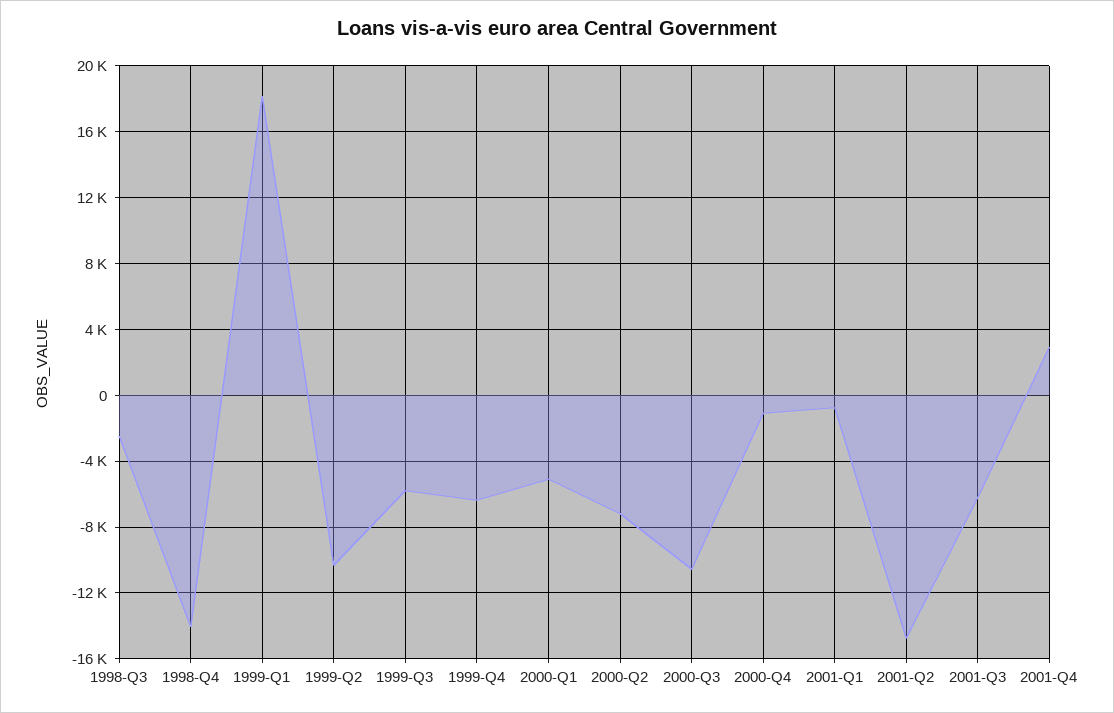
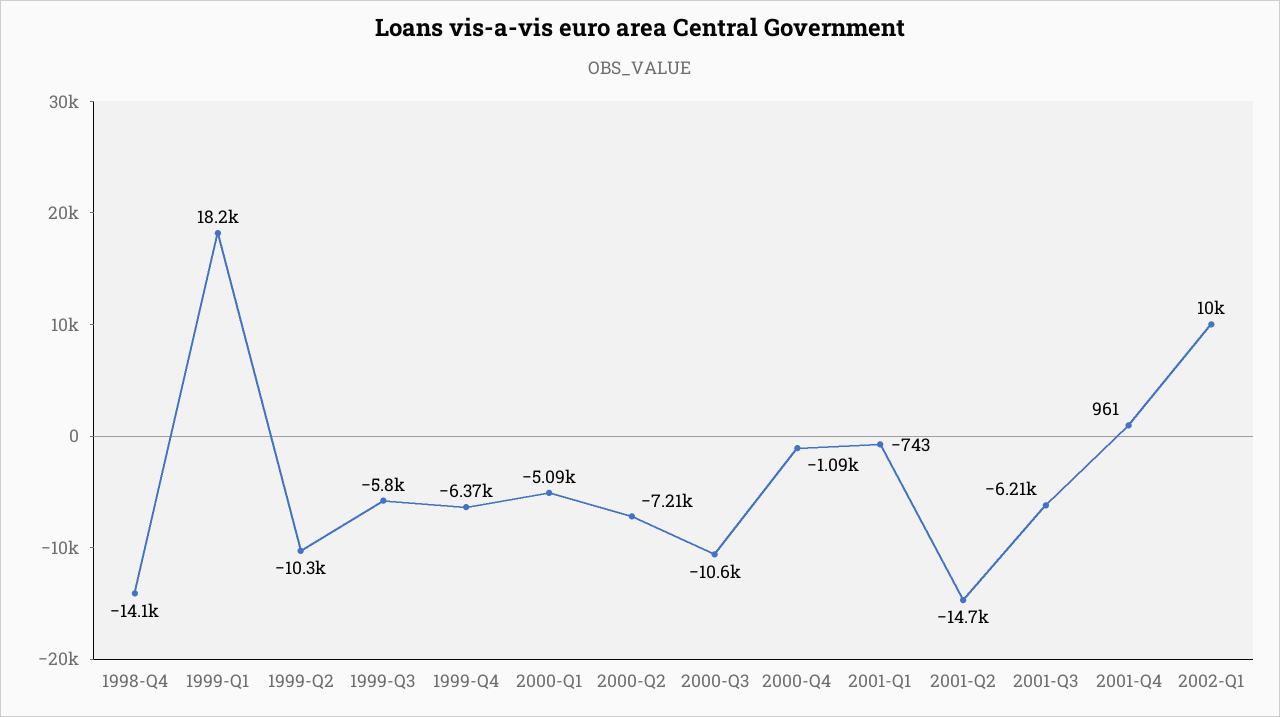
1998-Q3: -2500 -> none
2001-Q4: 3000 -> 961
2002-Q1: none -> 10000

